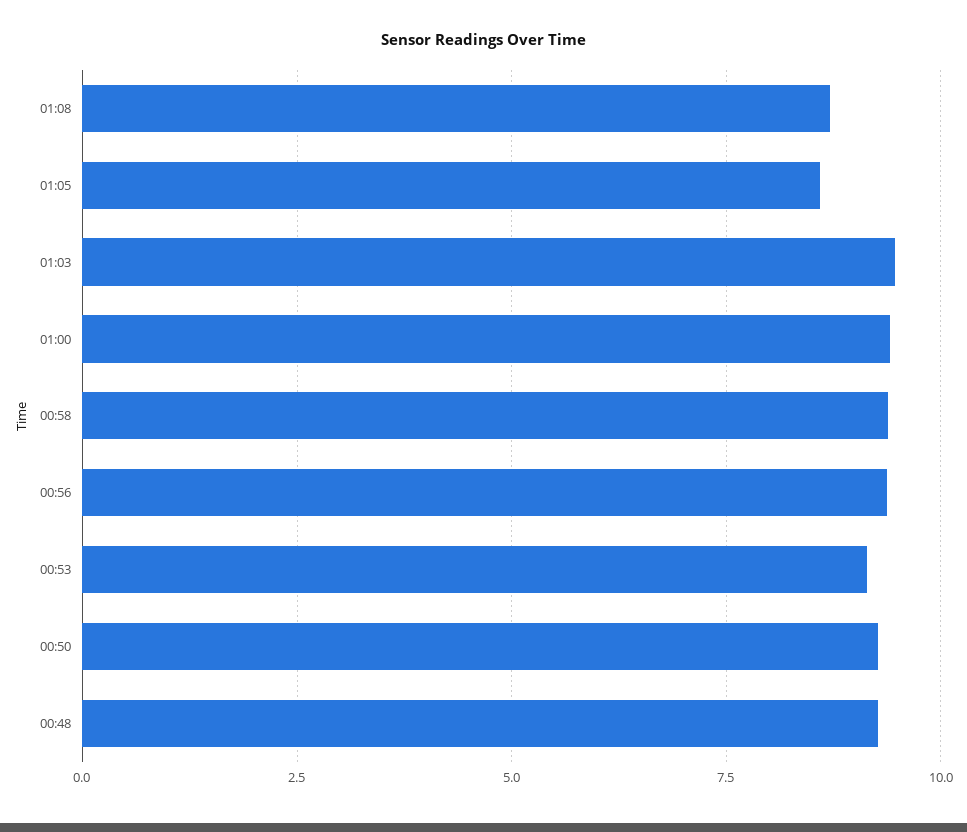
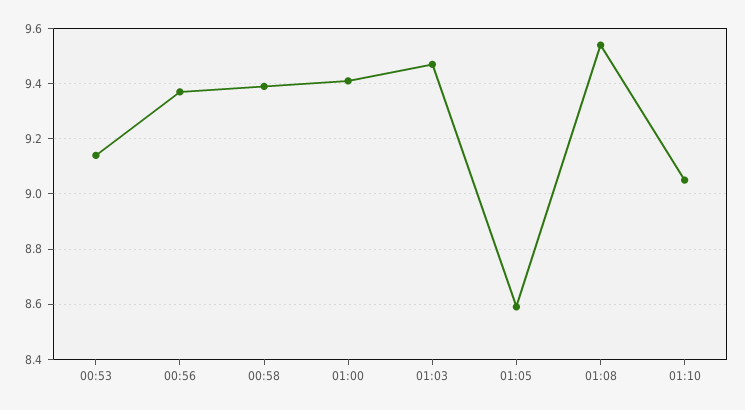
01:08: 8.75 -> 9.55
00:50: 9.25 -> none
00:48: 9.25 -> none
01:10: none -> 9.05

